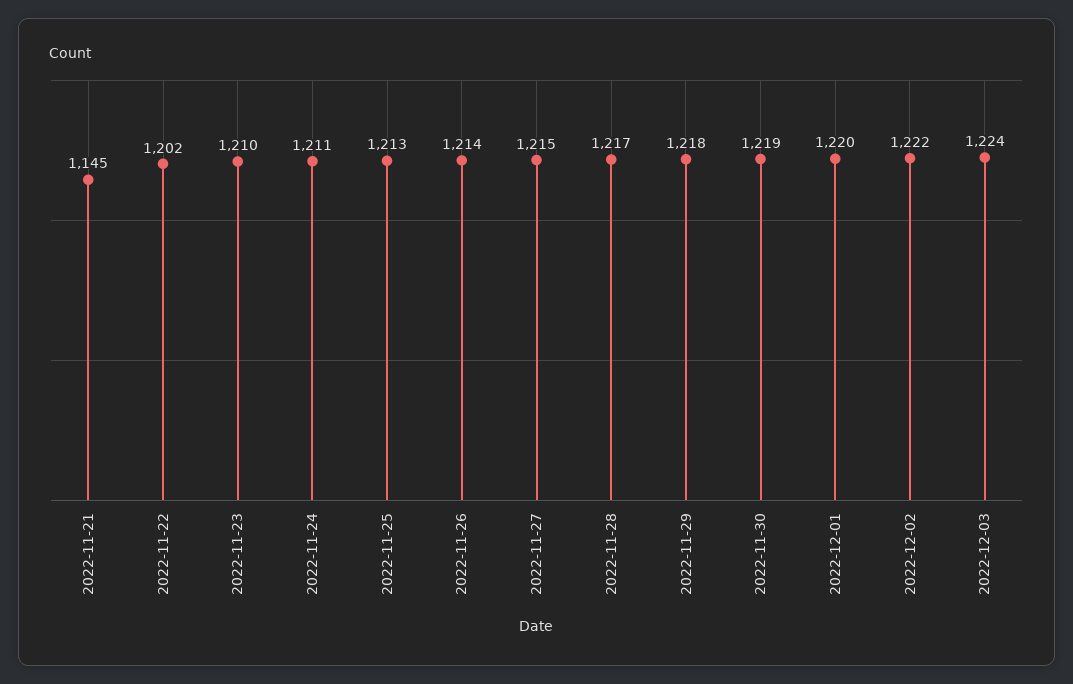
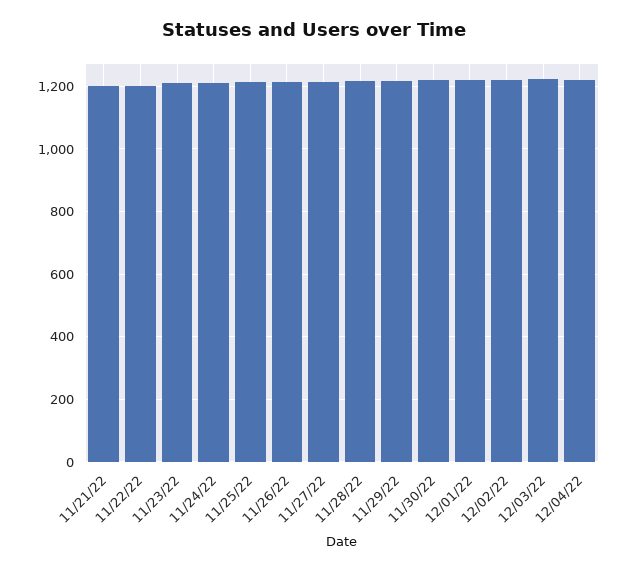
2022-11-21: 1145 -> 1200
12/04/22: none -> 1220

